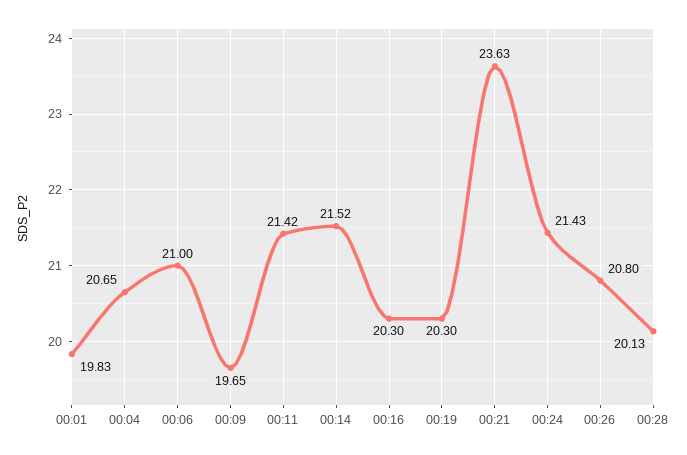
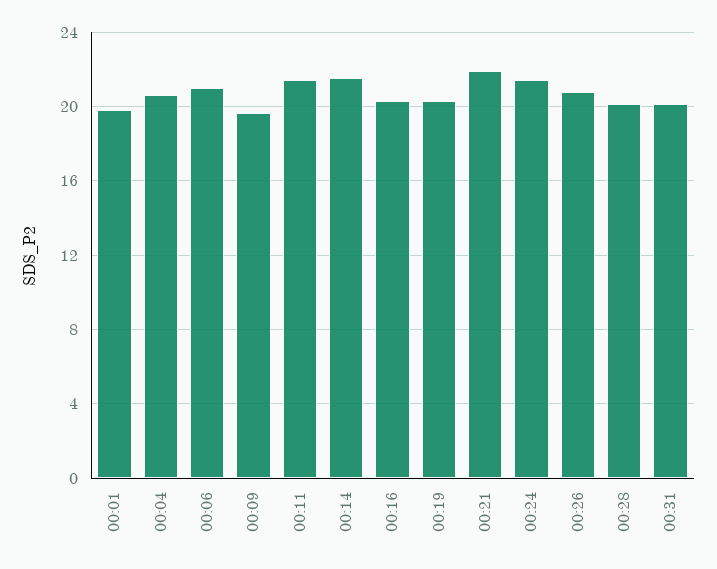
00:21: 23.63 -> 22
00:31: none -> 20

